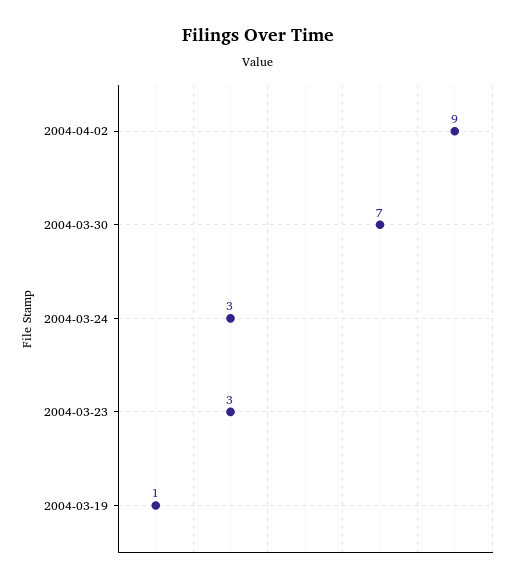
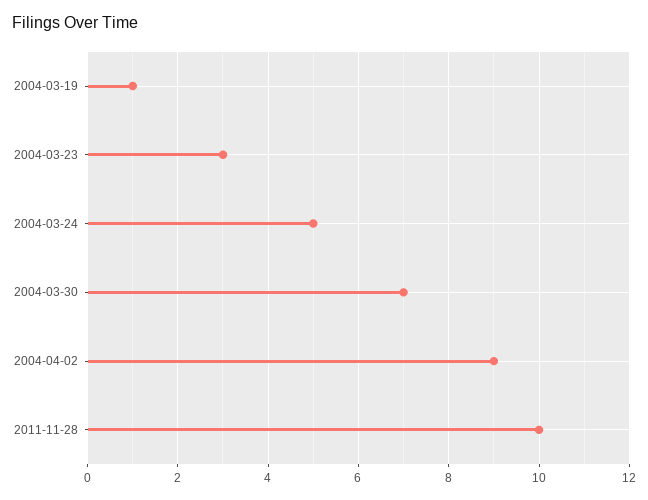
2004-03-24: 3 -> 5
2011-11-28: none -> 10

